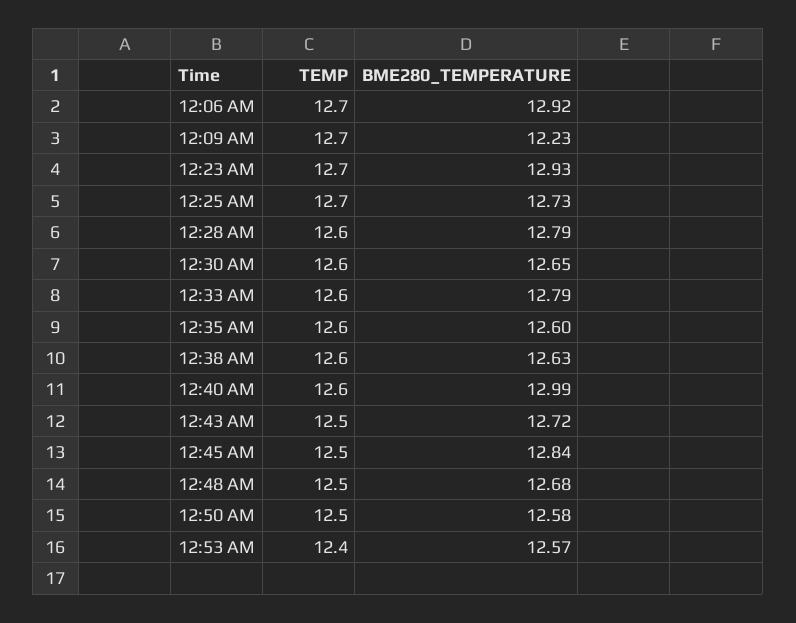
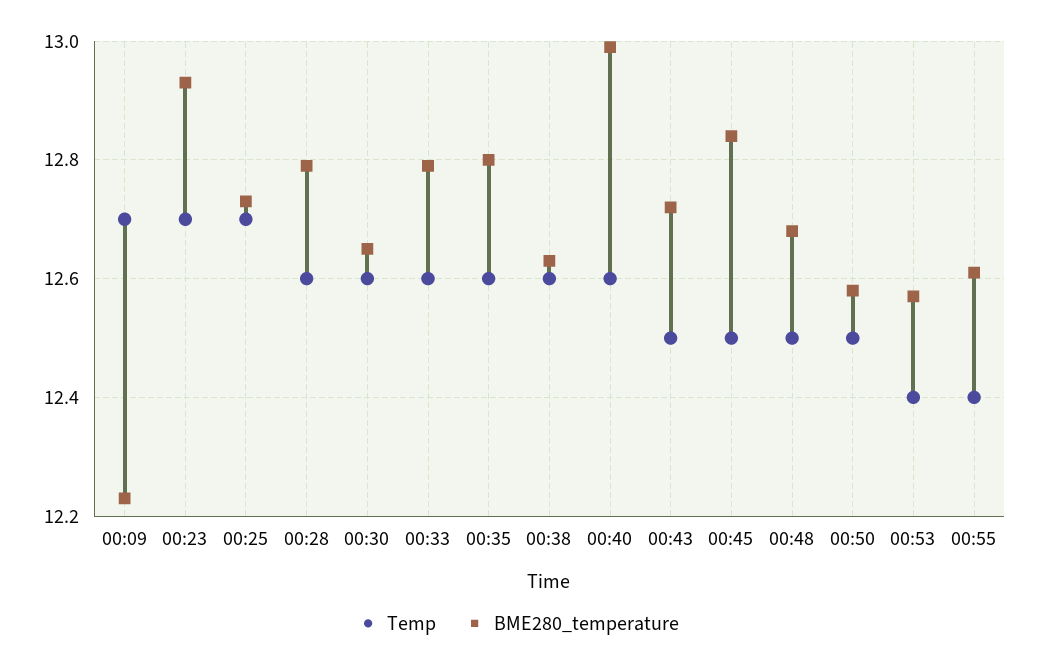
TEMP, 12:06 AM: 12.7 -> none
BME280_TEMPERATURE, 12:06 AM: 12.92 -> none
BME280_TEMPERATURE, 12:35 AM: 12.6 -> 12.8
TEMP, 00:55: none -> 12.4
BME280_TEMPERATURE, 00:55: none -> 12.6

